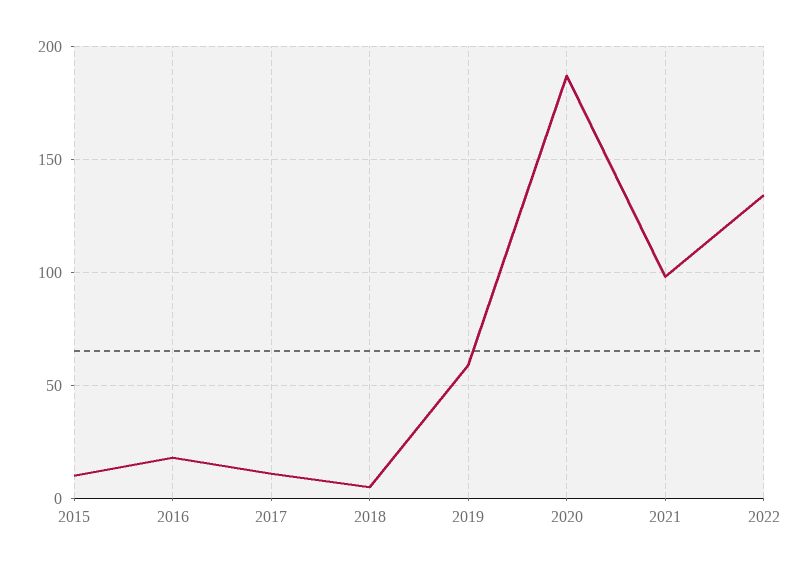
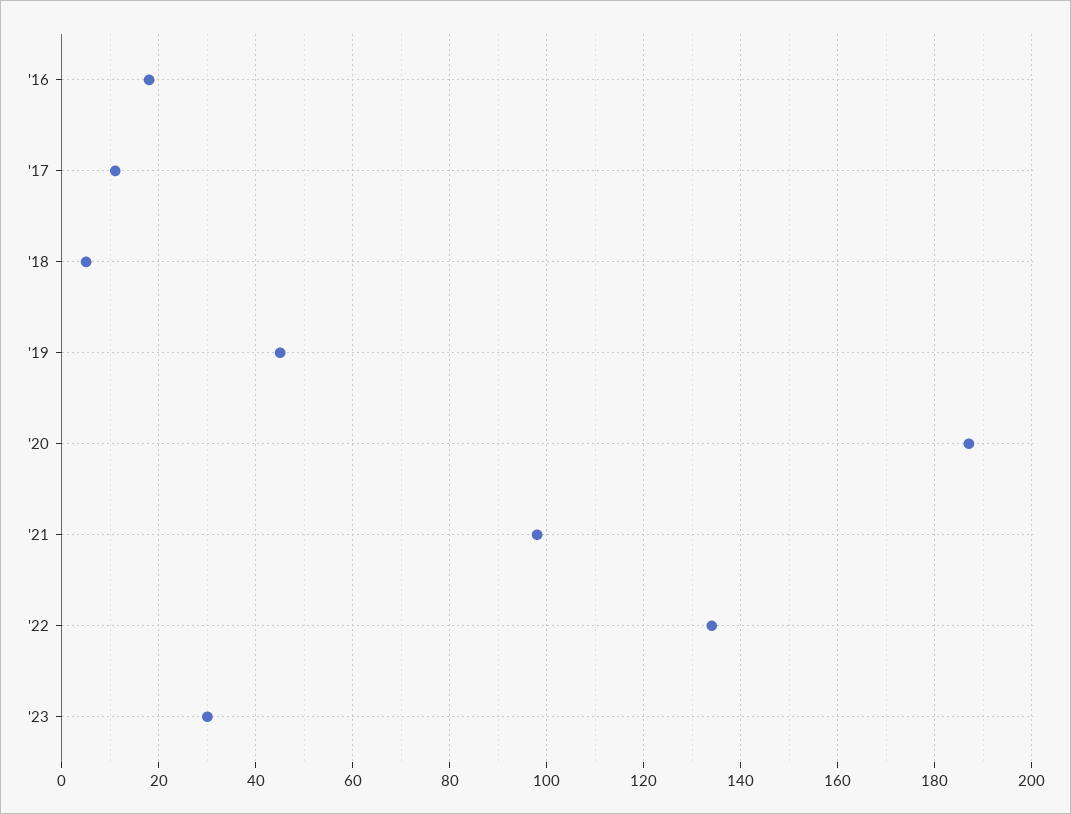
2015: 10 -> none
2019: 60 -> 45
'23: none -> 30

